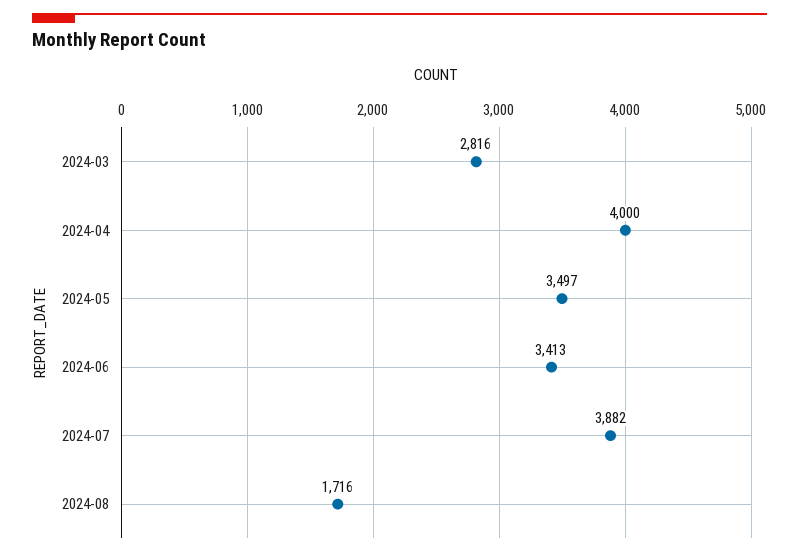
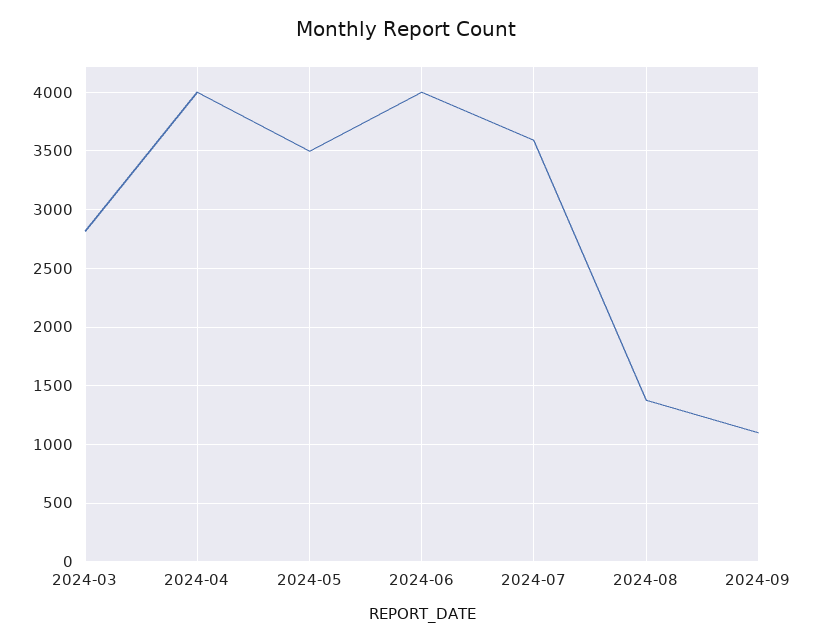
2024-06: 3413 -> 4000
2024-07: 3882 -> 3600
2024-08: 1716 -> 1400
2024-09: none -> 1100

